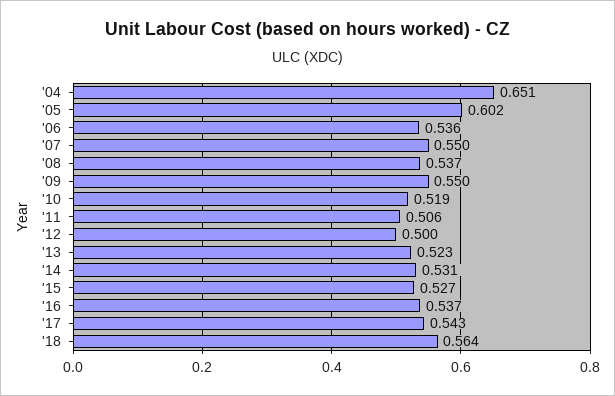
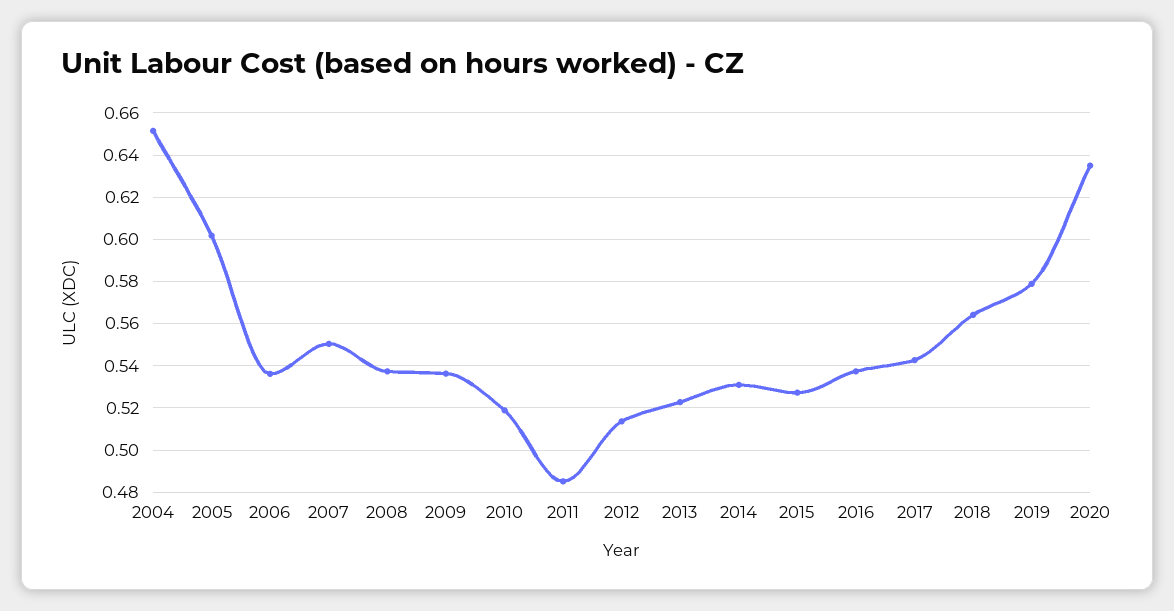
'09: 0.55 -> 0.535
'11: 0.506 -> 0.485
'12: 0.5 -> 0.515
2019: none -> 0.58
2020: none -> 0.635

